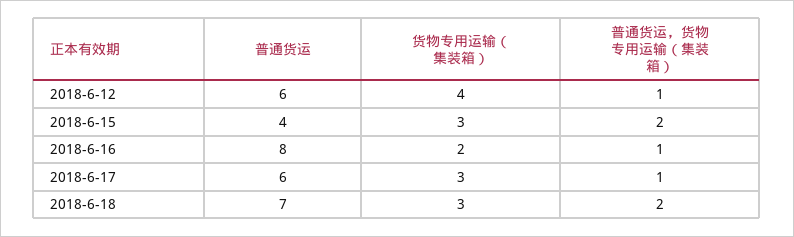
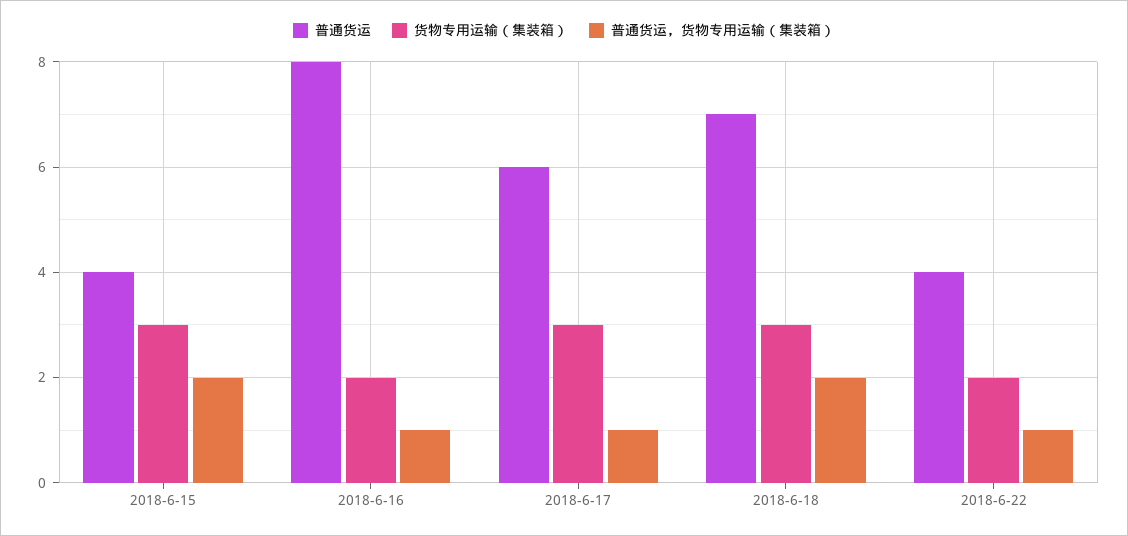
普通货运, 2018-6-12: 6 -> none
货物专用运输（集装箱）, 2018-6-12: 4 -> none
普通货运，货物专用运输（集装箱）, 2018-6-12: 1 -> none
普通货运, 2018-6-22: none -> 4
货物专用运输（集装箱）, 2018-6-22: none -> 2
普通货运，货物专用运输（集装箱）, 2018-6-22: none -> 1

